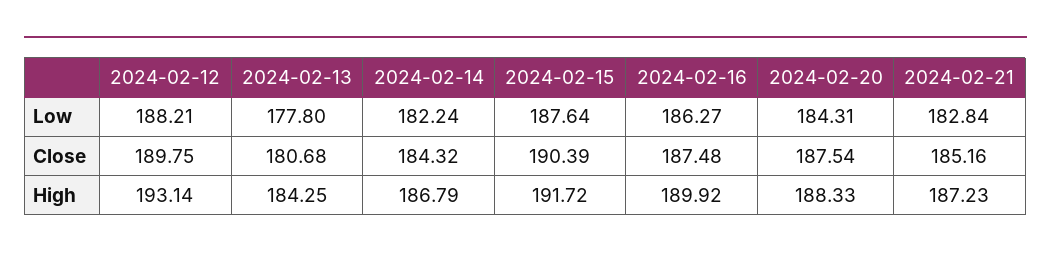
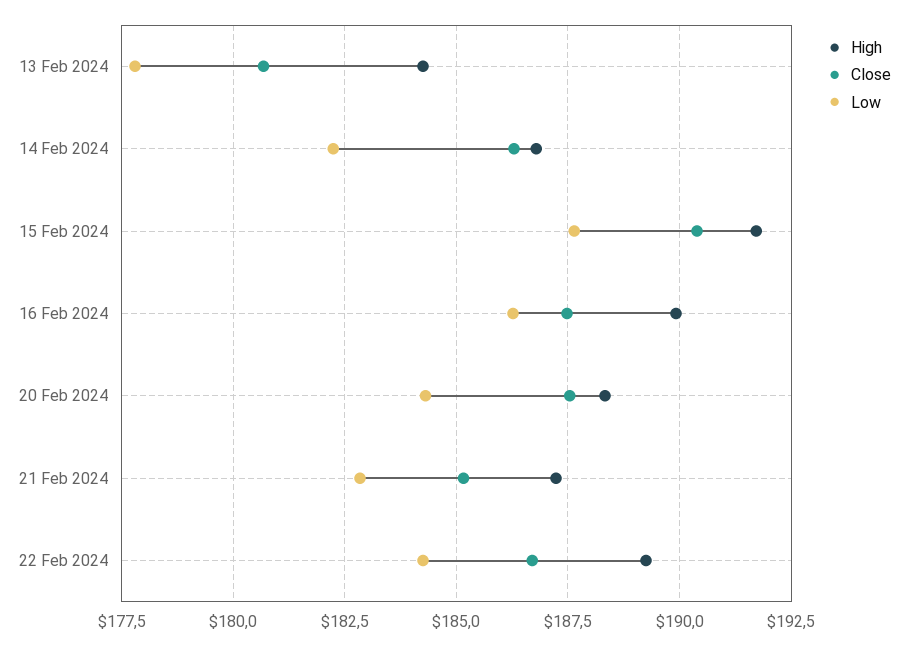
Low, 2024-02-12: 188.21 -> none
Close, 2024-02-12: 189.75 -> none
Close, 2024-02-14: 184.32 -> 186.25
High, 2024-02-12: 193.14 -> none
High, 22 Feb 2024: none -> 189.25
Close, 22 Feb 2024: none -> 186.75
Low, 22 Feb 2024: none -> 184.25

